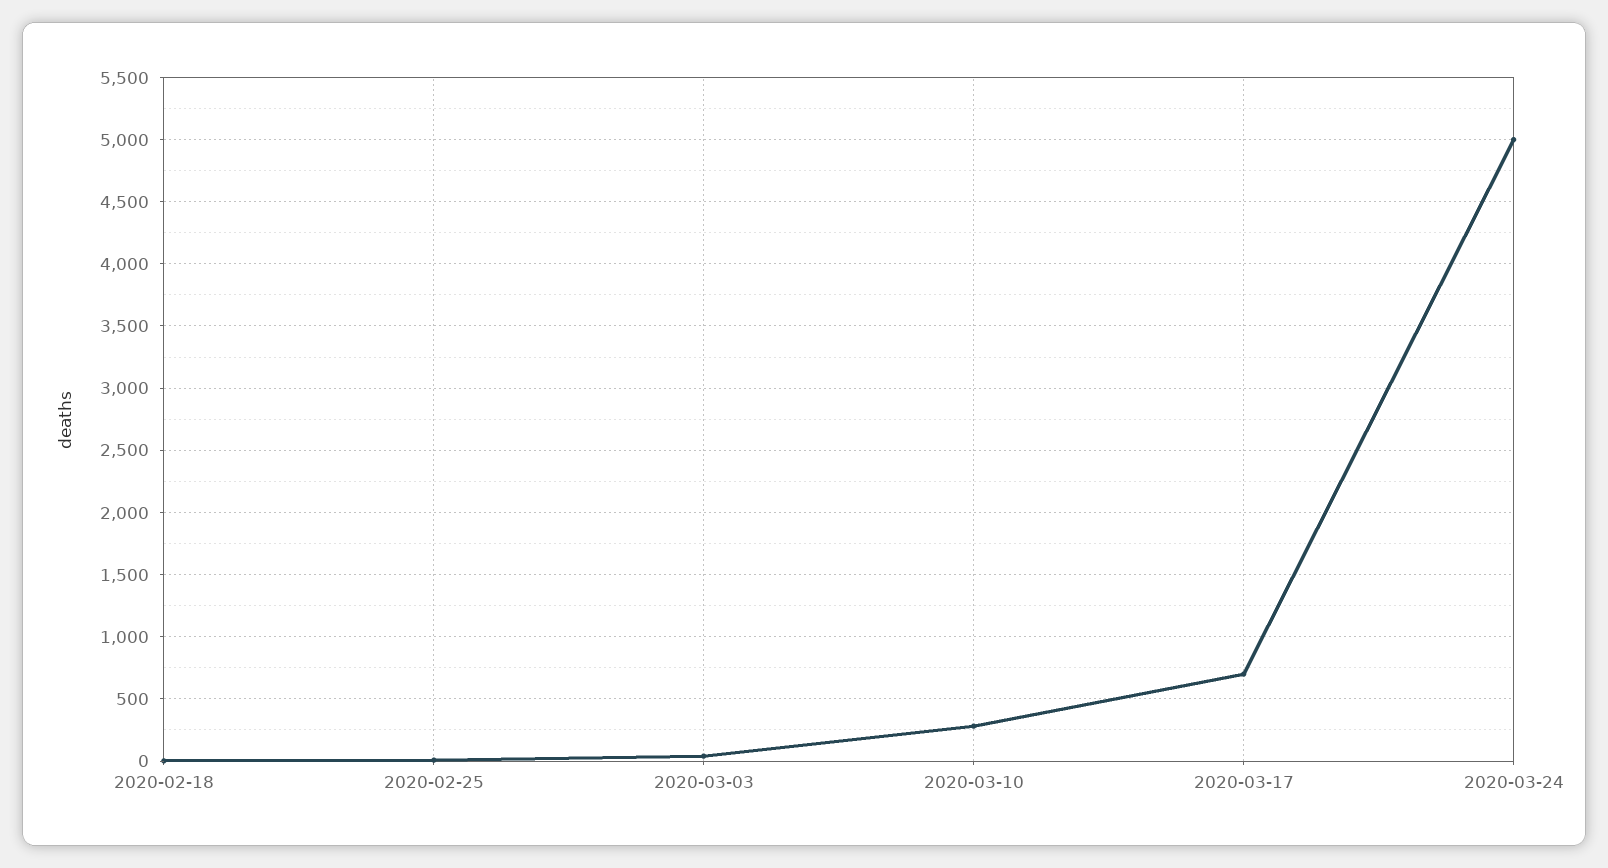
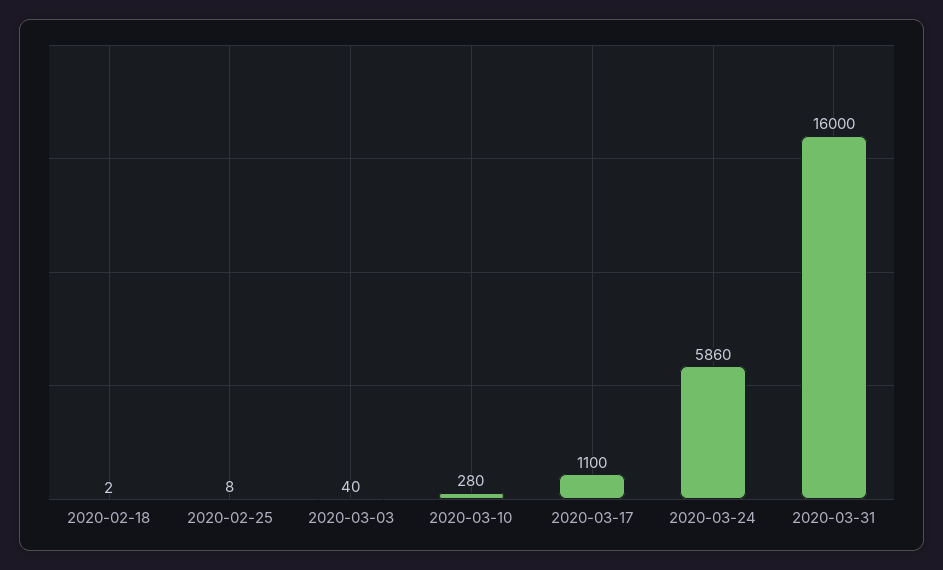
2020-03-17: 700 -> 1100
2020-03-24: 5000 -> 5860
2020-03-31: none -> 16000

